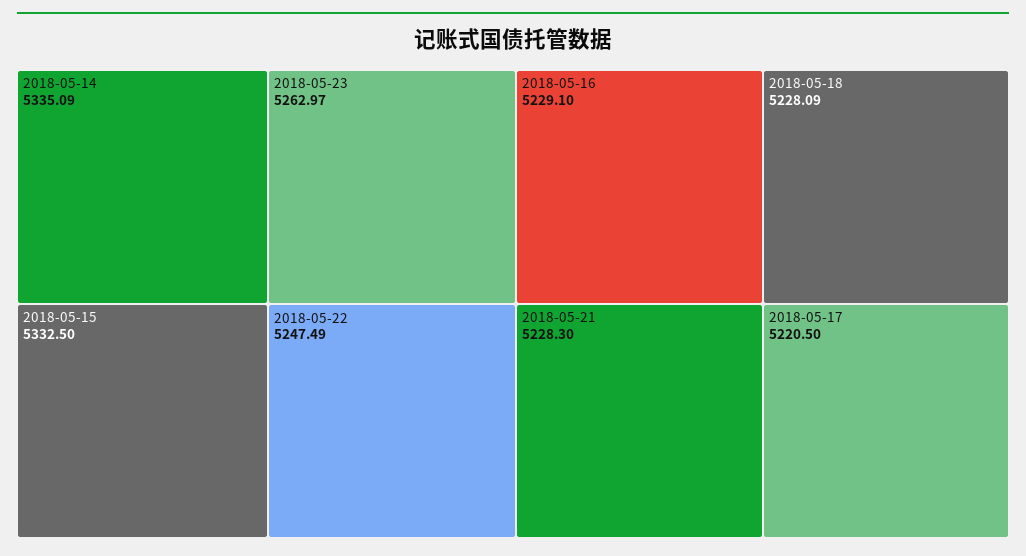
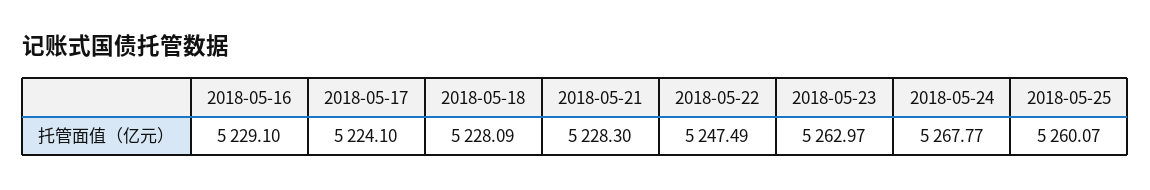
2018-05-14: 5335.09 -> none
2018-05-15: 5332.5 -> none
2018-05-17: 5220.5 -> 5224.1
2018-05-24: none -> 5267.77
2018-05-25: none -> 5260.07

